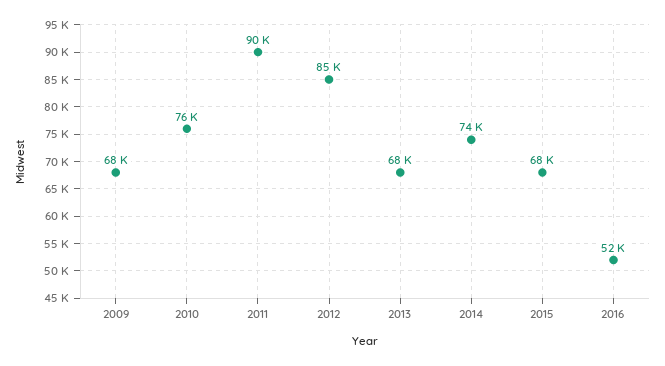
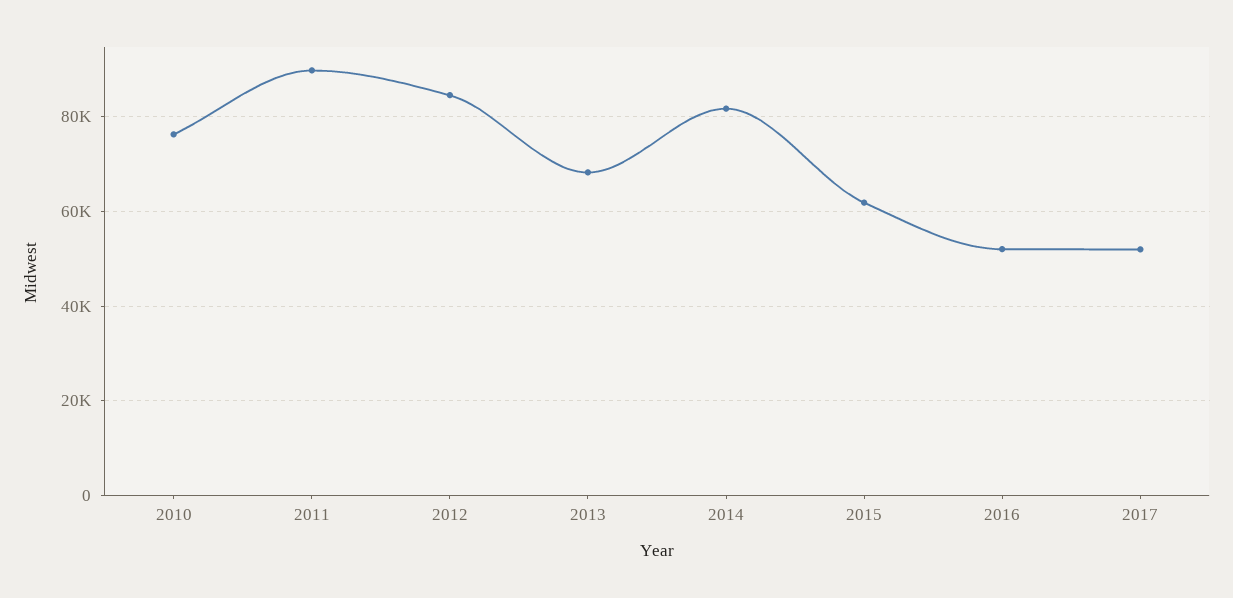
2009: 68000 -> none
2014: 74000 -> 82000
2015: 68000 -> 62000
2017: none -> 52000

